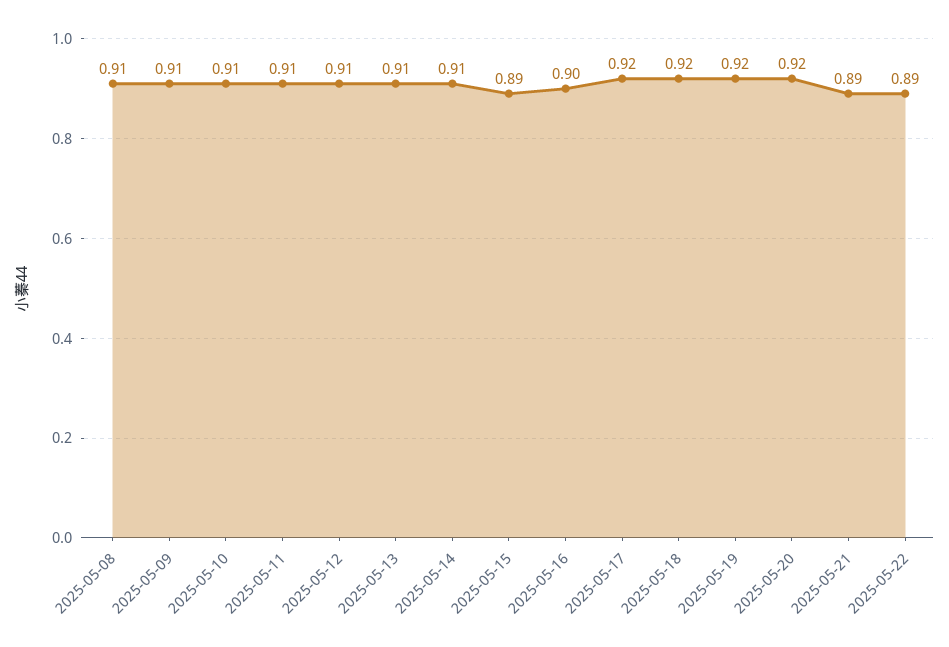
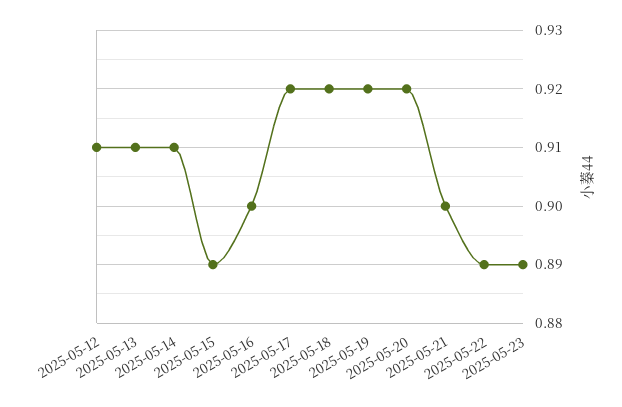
2025-05-08: 0.91 -> none
2025-05-09: 0.91 -> none
2025-05-10: 0.91 -> none
2025-05-11: 0.91 -> none
2025-05-21: 0.89 -> 0.9
2025-05-23: none -> 0.89

